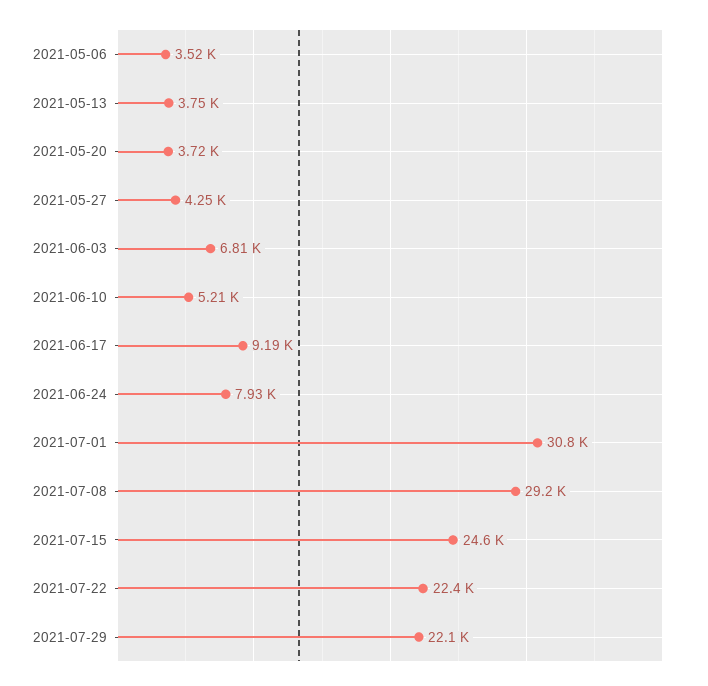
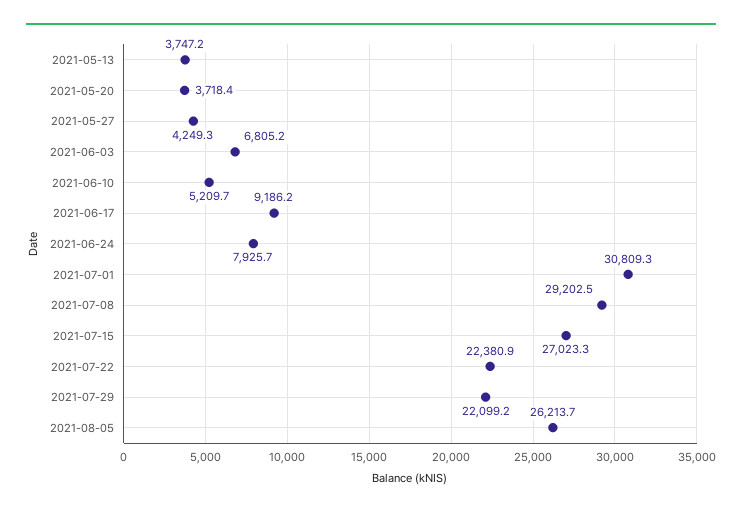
2021-05-06: 3520 -> none
2021-07-15: 24600 -> 27023.3
2021-08-05: none -> 26213.7

